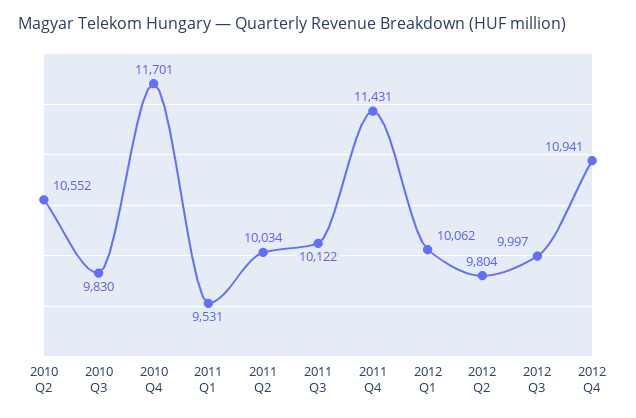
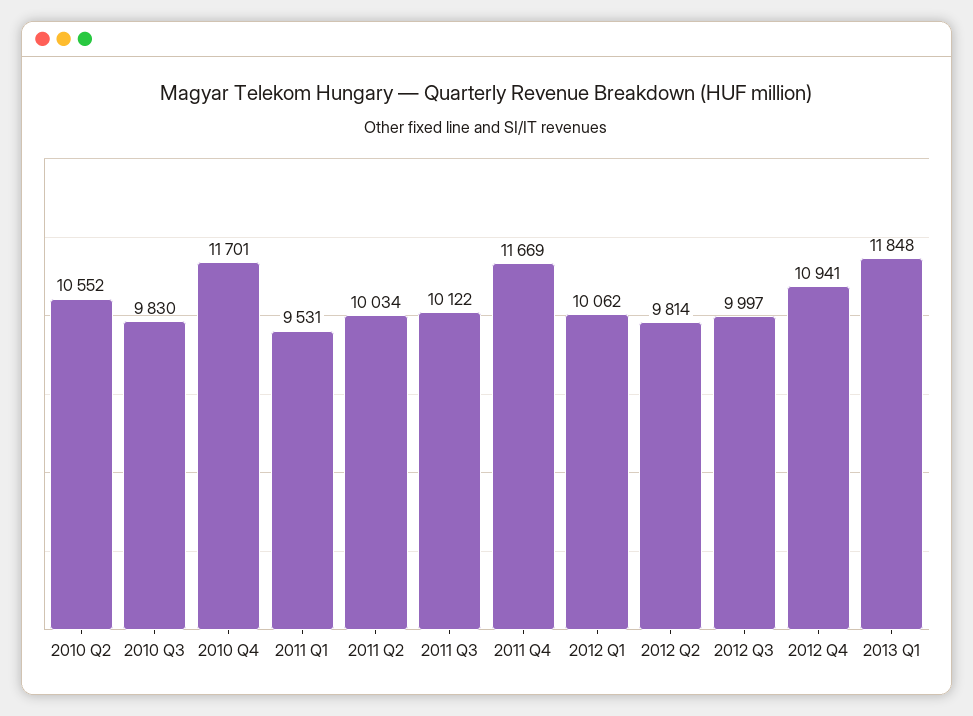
2011 Q4: 11431 -> 11669
2012 Q2: 9804 -> 9814
2013 Q1: none -> 11848

